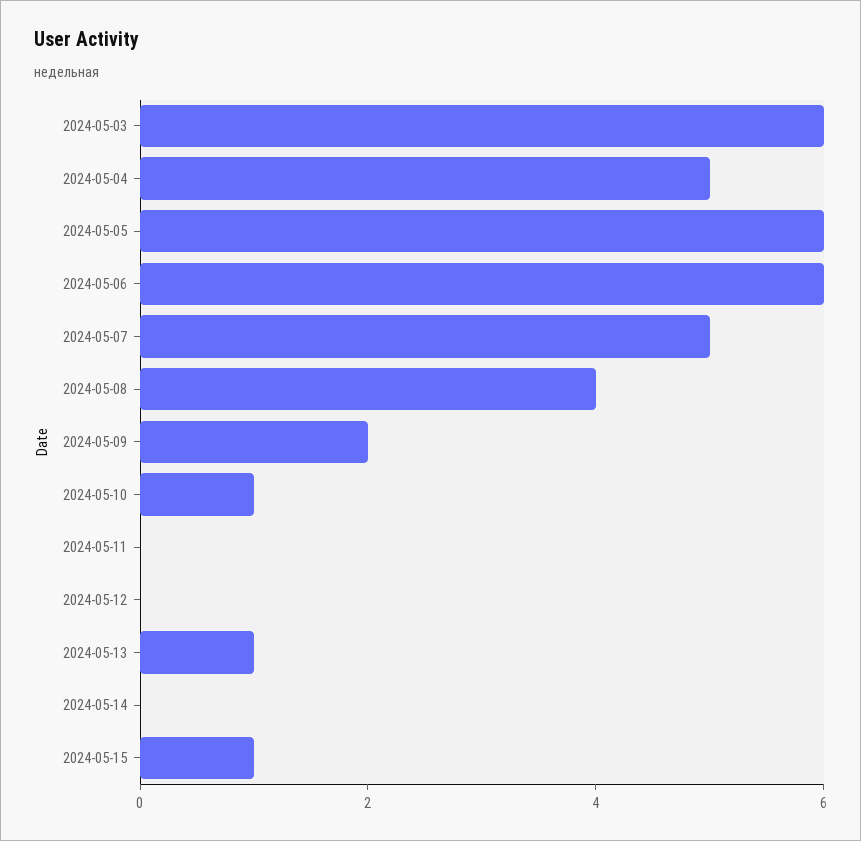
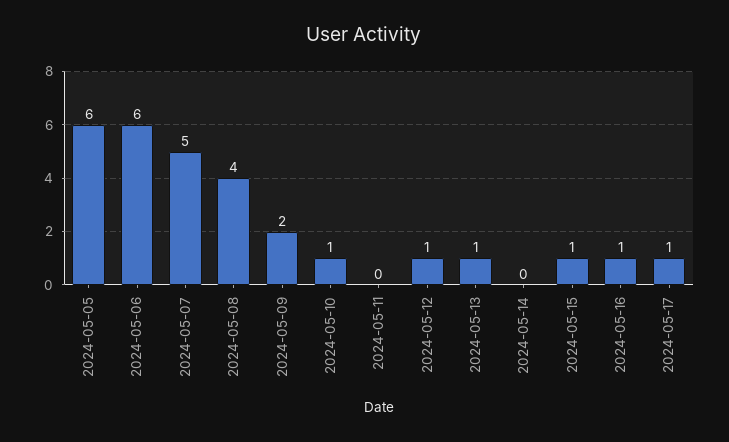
2024-05-03: 6 -> none
2024-05-04: 5 -> none
2024-05-12: 0 -> 1
2024-05-16: none -> 1
2024-05-17: none -> 1

